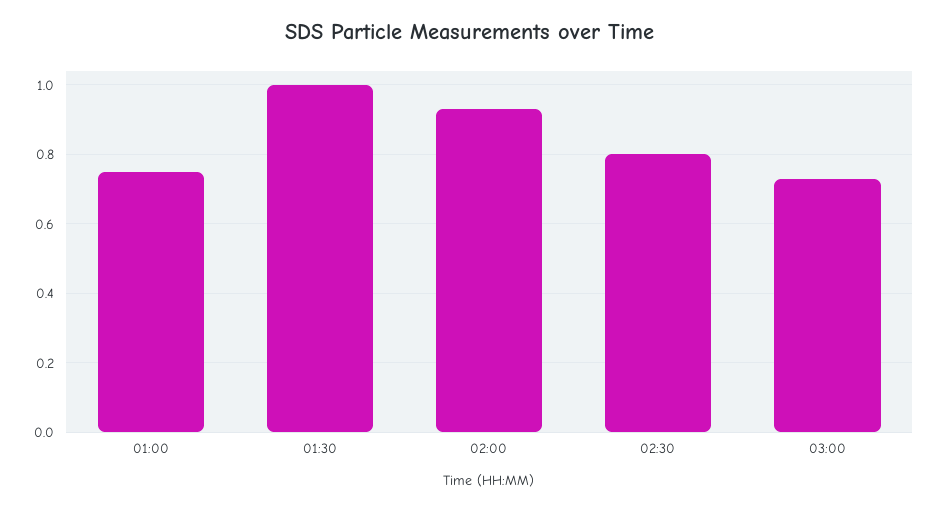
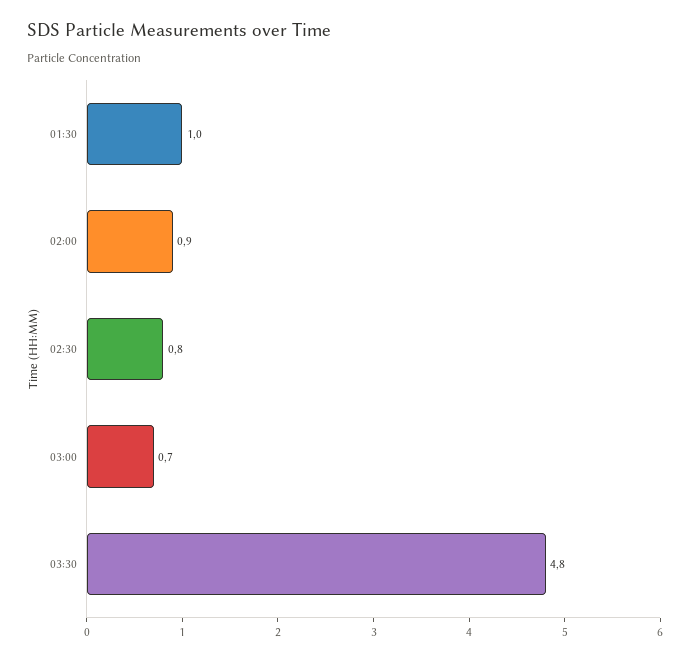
01:00: 0.75 -> none
03:30: none -> 4.8

